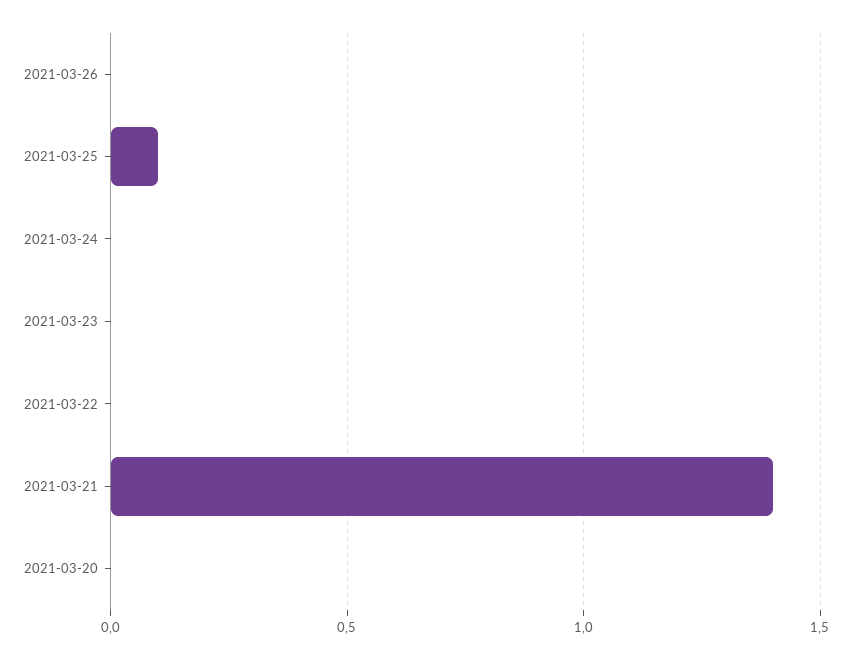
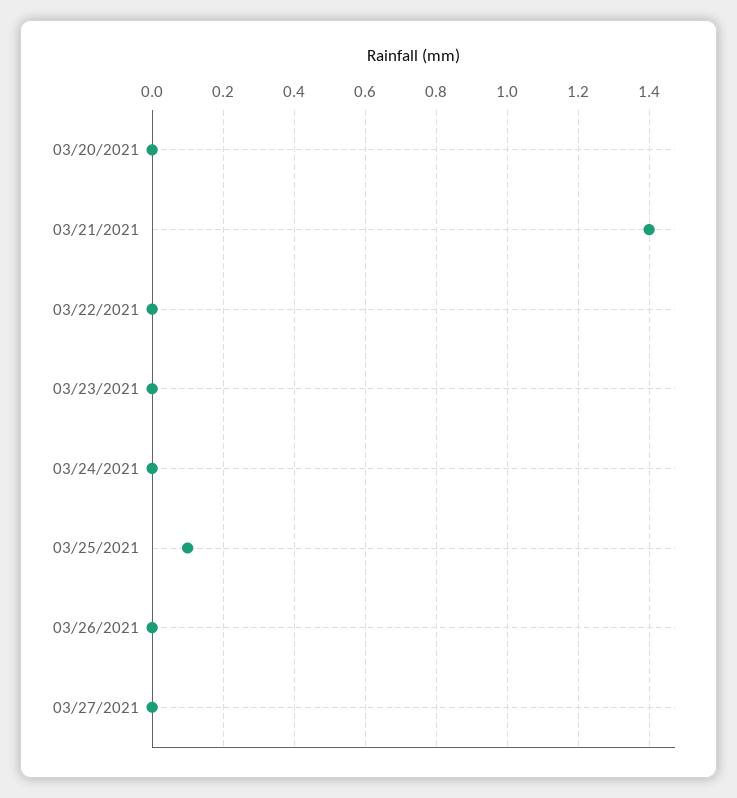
03/27/2021: none -> 0

